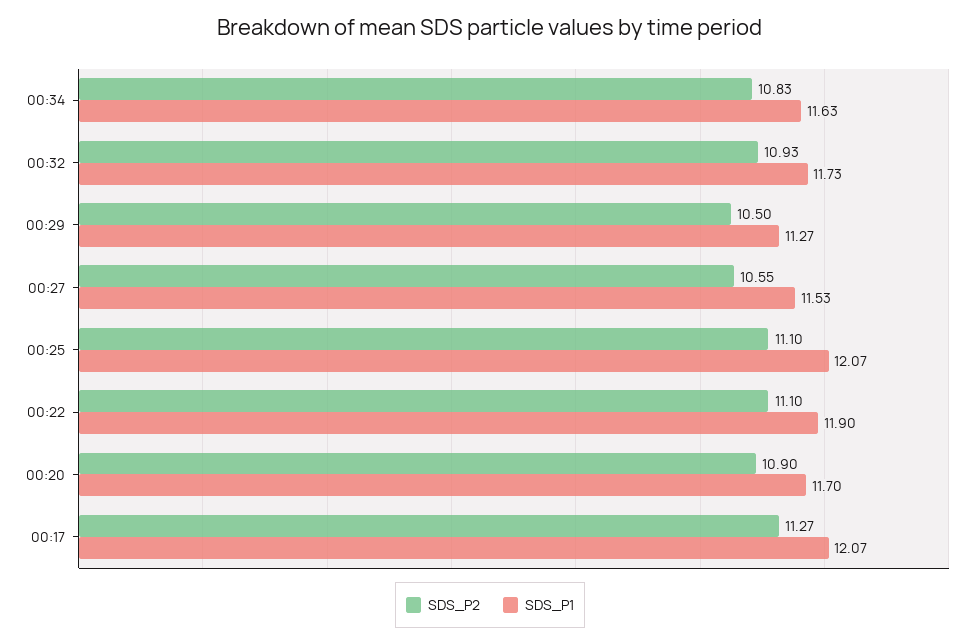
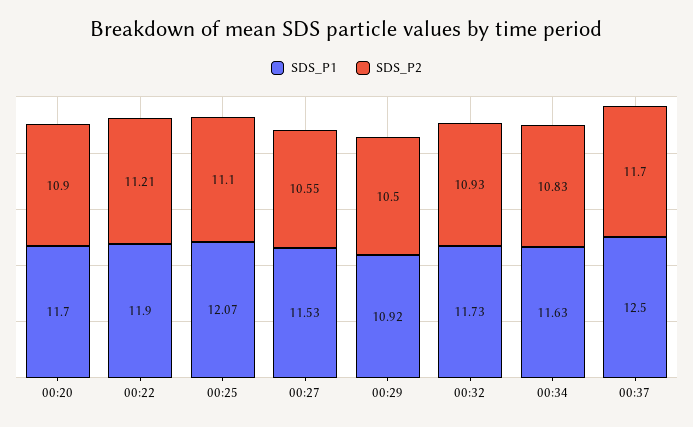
SDS_P1, 00:29: 11.27 -> 10.92
SDS_P2, 00:22: 11.1 -> 11.21
SDS_P2, 00:17: 11.27 -> none
SDS_P1, 00:17: 12.07 -> none
SDS_P1, 00:37: none -> 12.5
SDS_P2, 00:37: none -> 11.7

